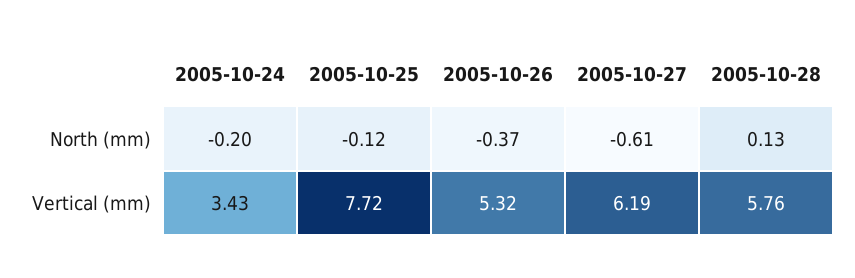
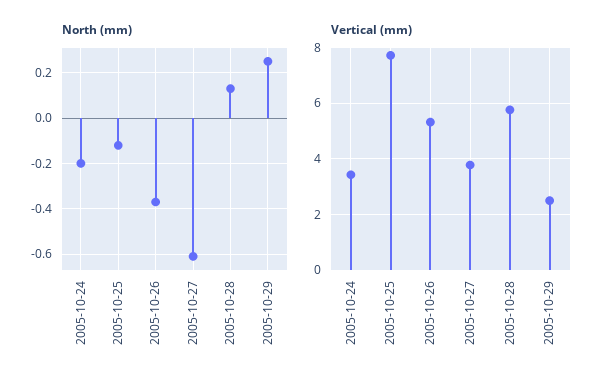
Vertical (mm), 2005-10-27: 6.19 -> 3.75
North (mm), 2005-10-29: none -> 0.25
Vertical (mm), 2005-10-29: none -> 2.5

